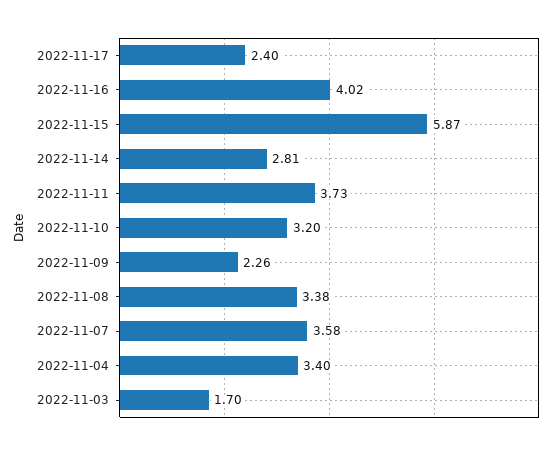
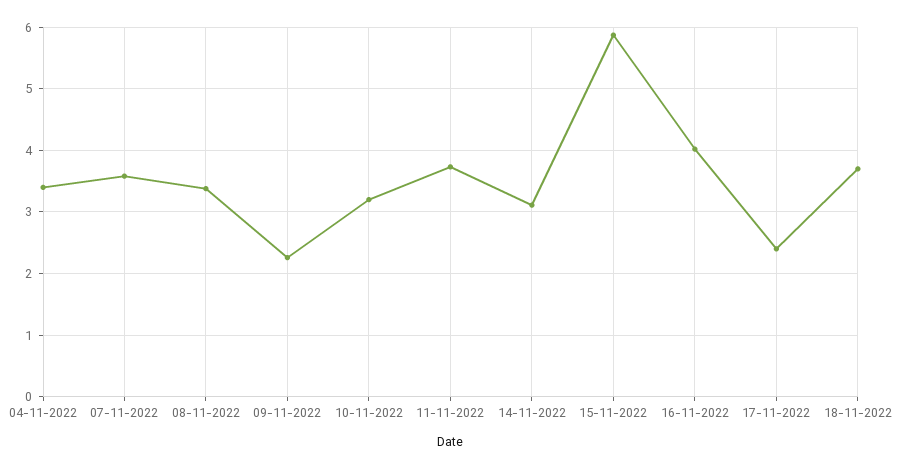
2022-11-14: 2.81 -> 3.1
2022-11-03: 1.7 -> none
18-11-2022: none -> 3.7

